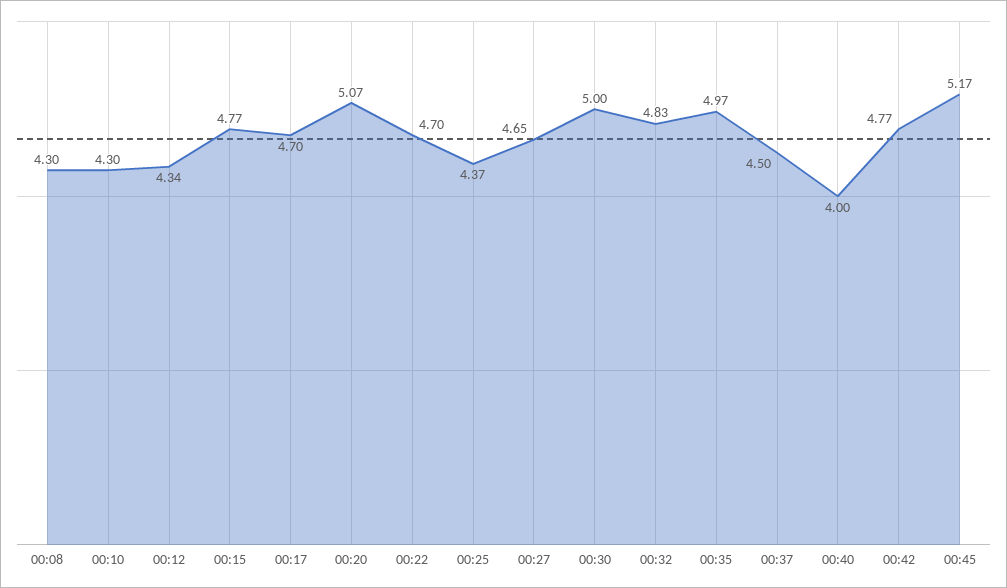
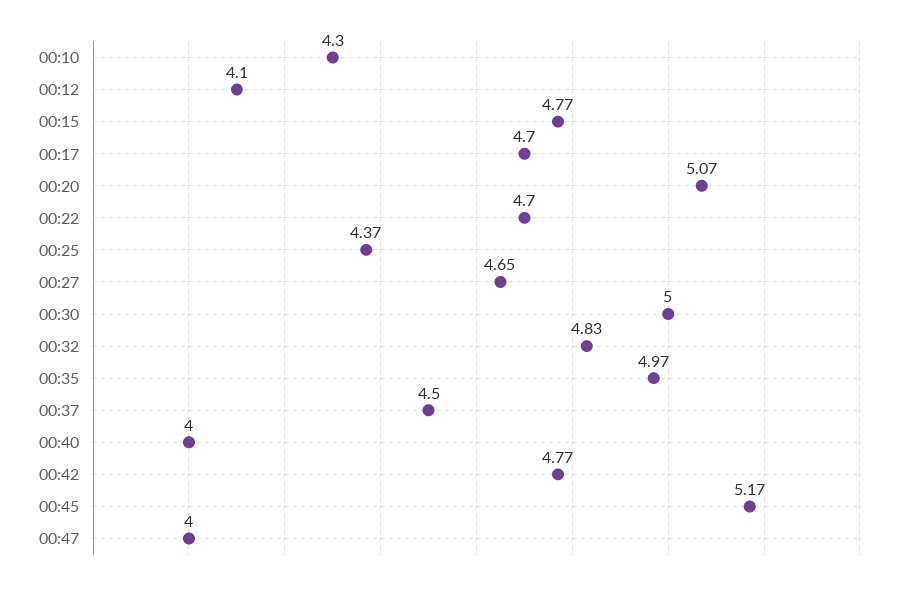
00:08: 4.3 -> none
00:12: 4.34 -> 4.1
00:47: none -> 4

